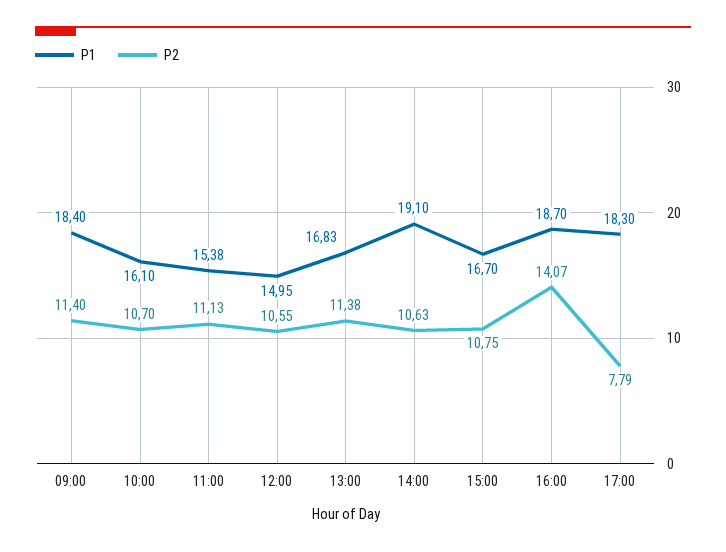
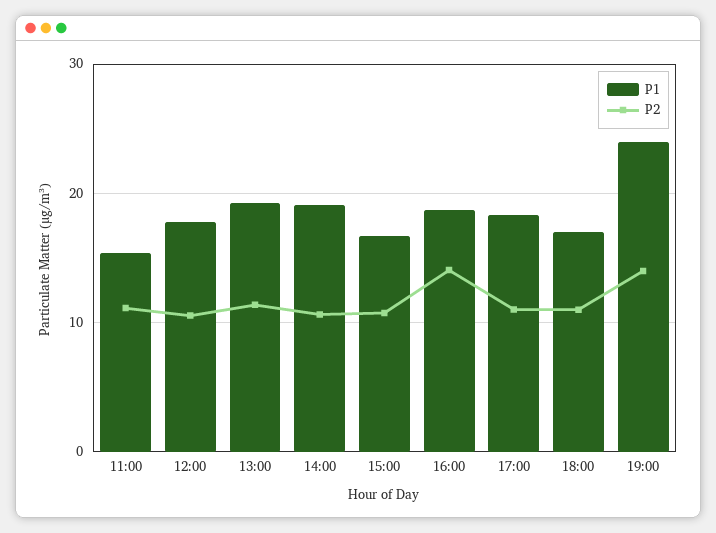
P1, 09:00: 18.4 -> none
P2, 09:00: 11.4 -> none
P1, 10:00: 16.1 -> none
P2, 10:00: 10.7 -> none
P1, 12:00: 14.95 -> 18
P1, 13:00: 16.83 -> 19
P2, 17:00: 7.79 -> 11
P1, 18:00: none -> 17
P2, 18:00: none -> 11
P1, 19:00: none -> 24
P2, 19:00: none -> 14

